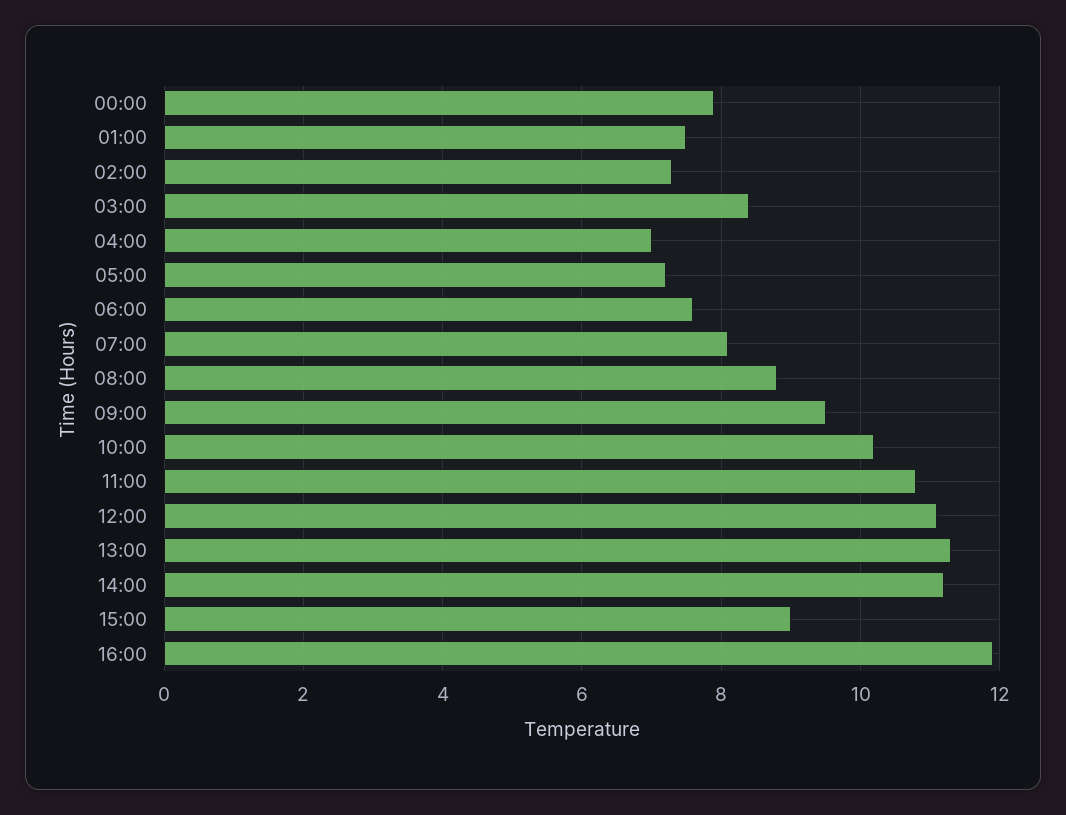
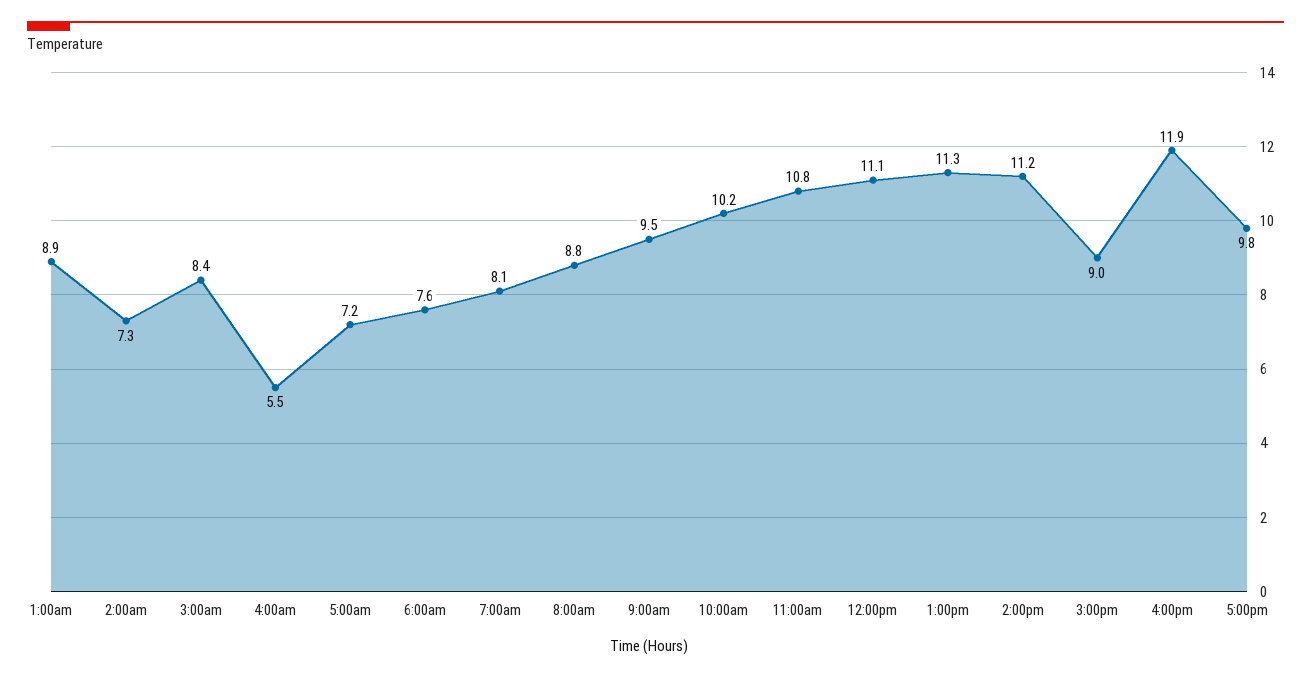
00:00: 8 -> none
01:00: 7.5 -> 8.9
04:00: 7 -> 5.5
5:00pm: none -> 9.8

